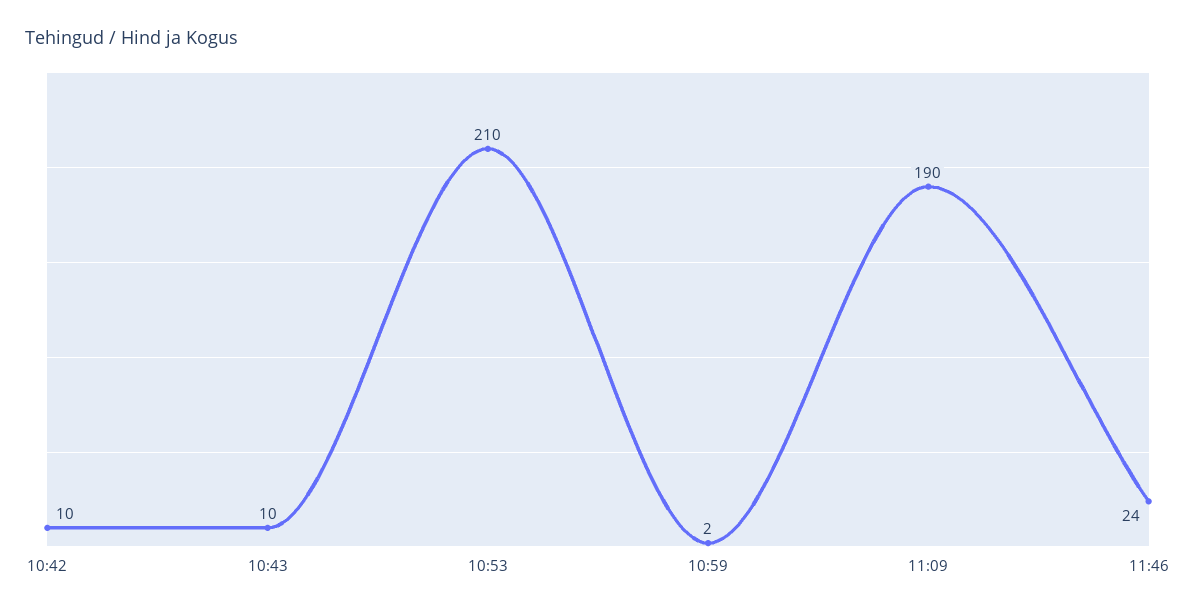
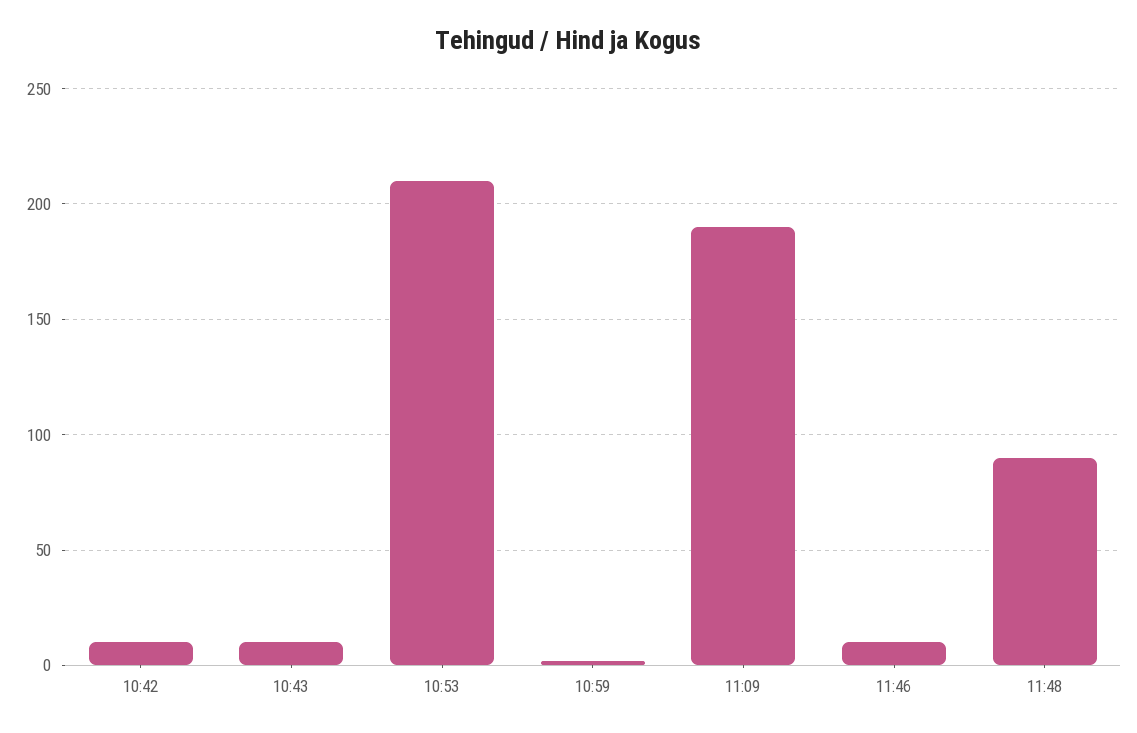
11:46: 24 -> 10
11:48: none -> 90

